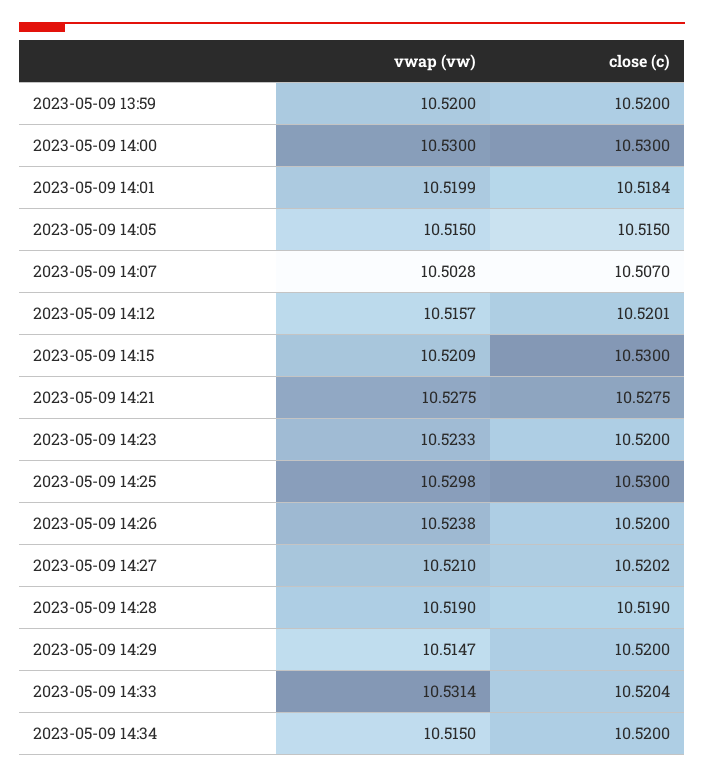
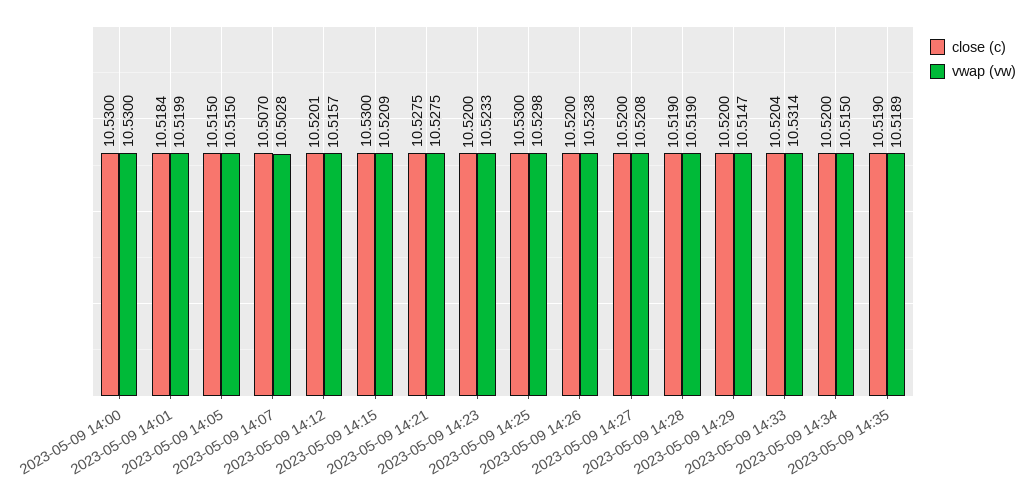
vwap (vw), 2023-05-09 13:59: 10.52 -> none
close (c), 2023-05-09 13:59: 10.52 -> none
vwap (vw), 2023-05-09 14:27: 10.521 -> 10.5208
close (c), 2023-05-09 14:27: 10.5202 -> 10.52
close (c), 2023-05-09 14:35: none -> 10.519
vwap (vw), 2023-05-09 14:35: none -> 10.5189

